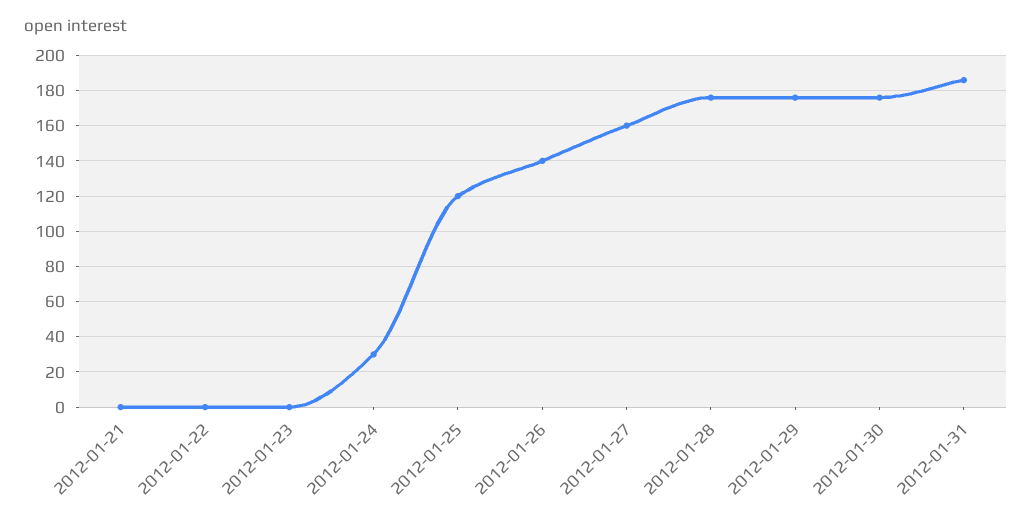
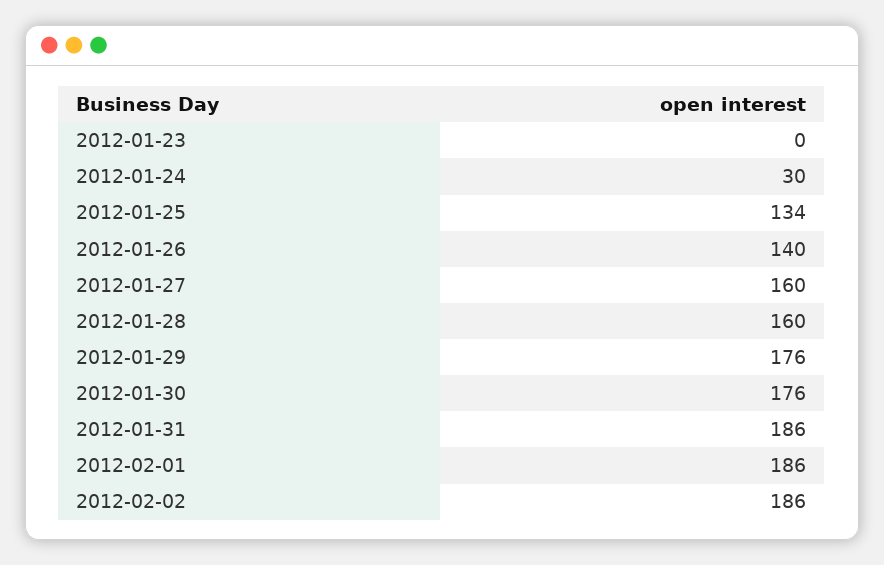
2012-01-21: 0 -> none
2012-01-22: 0 -> none
2012-01-25: 120 -> 134
2012-01-28: 175 -> 160
2012-02-01: none -> 186
2012-02-02: none -> 186

